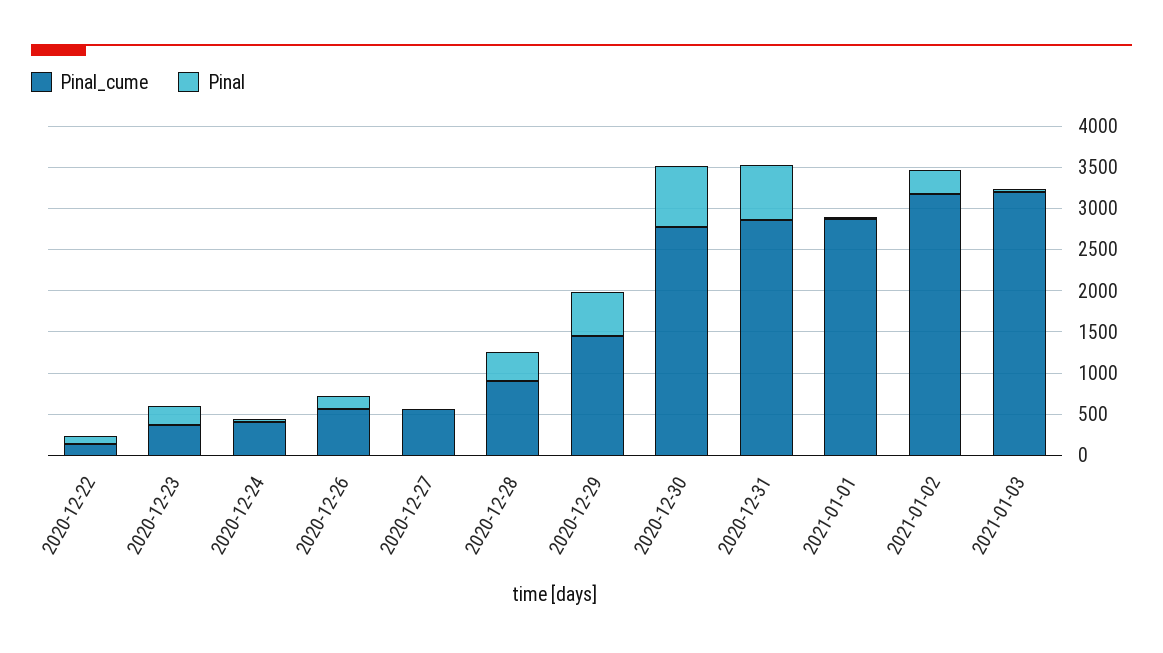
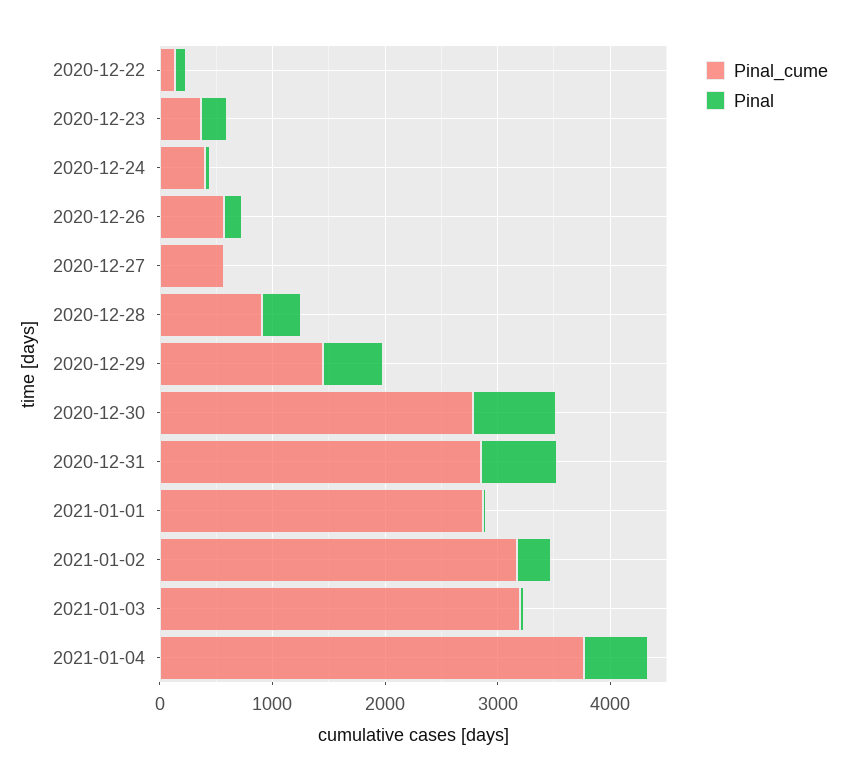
Pinal_cume, 2021-01-04: none -> 3800
Pinal, 2021-01-04: none -> 600

